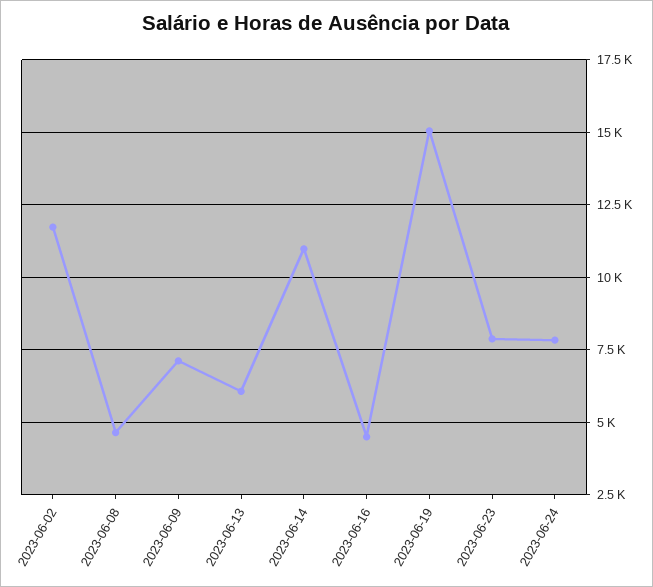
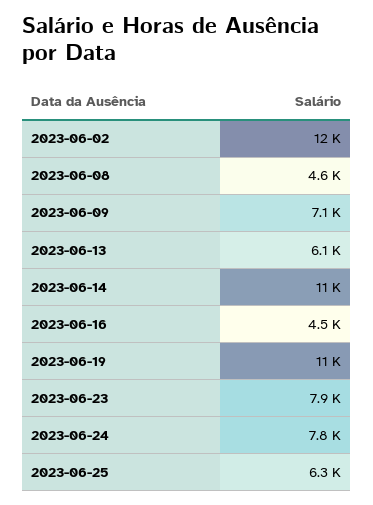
2023-06-19: 15000 -> 11000
2023-06-25: none -> 6300

